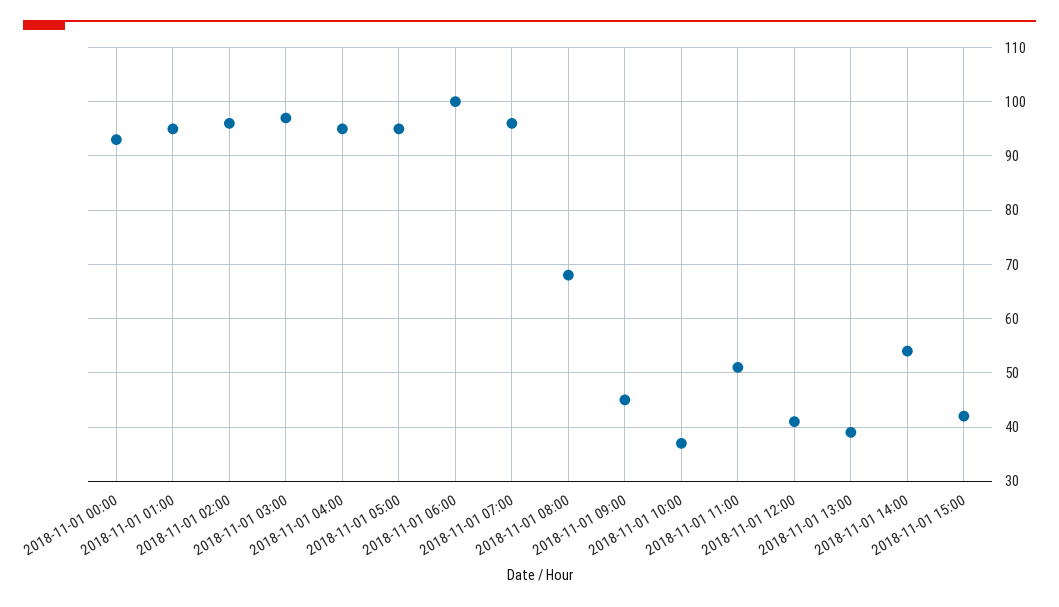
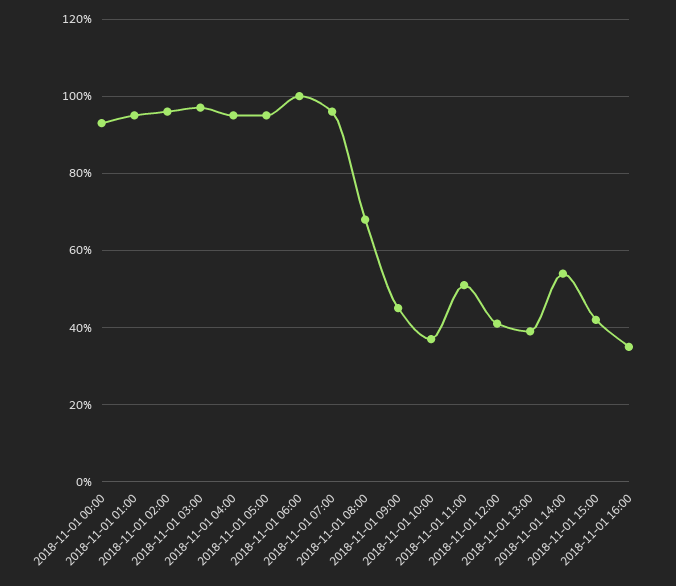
2018-11-01 16:00: none -> 35

